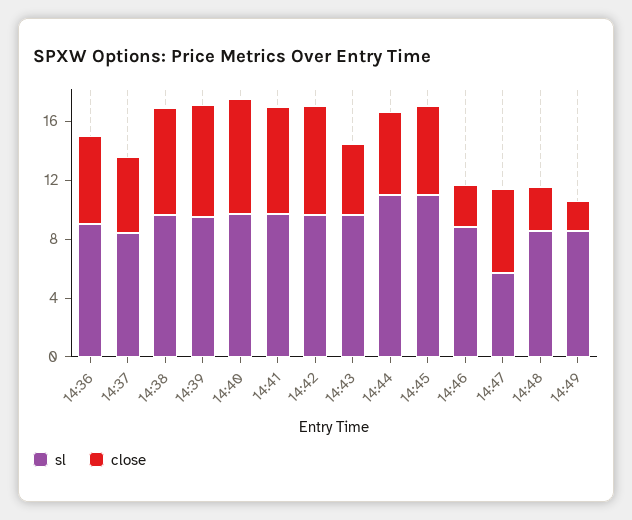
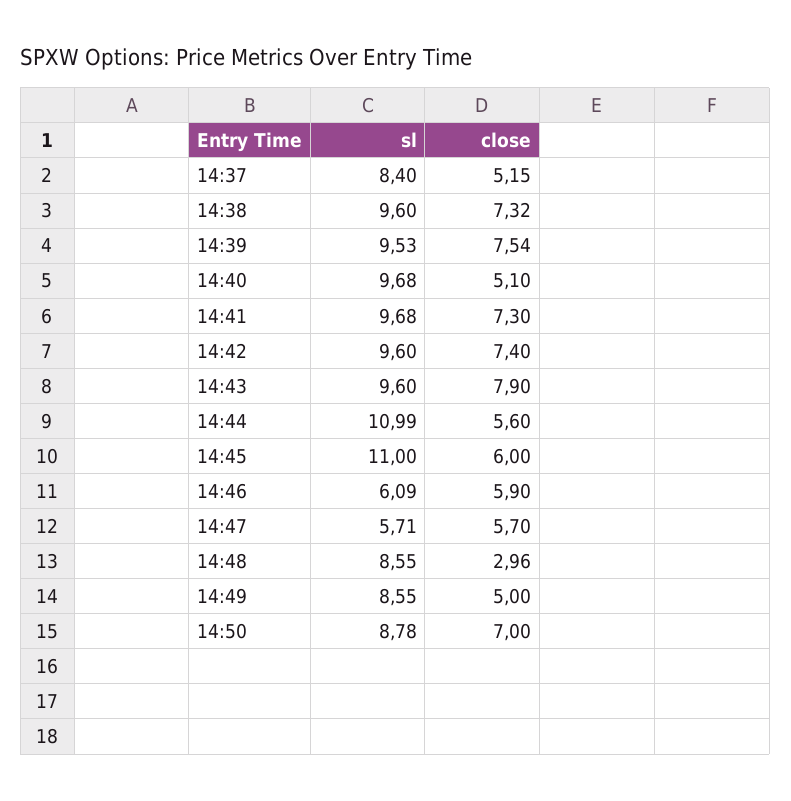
sl, 14:36: 9 -> none
close, 14:36: 6 -> none
close, 14:40: 8 -> 5.1
close, 14:43: 5 -> 7.9
sl, 14:46: 9 -> 6.09
close, 14:46: 3 -> 5.9
close, 14:49: 2 -> 5
sl, 14:50: none -> 8.78
close, 14:50: none -> 7

